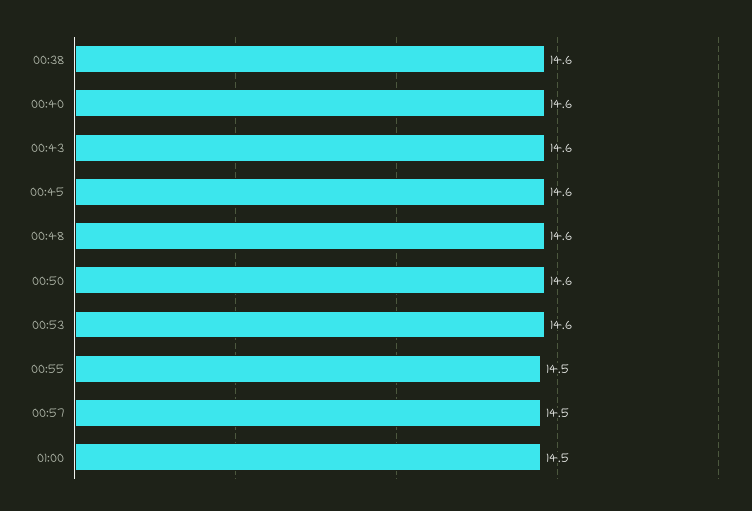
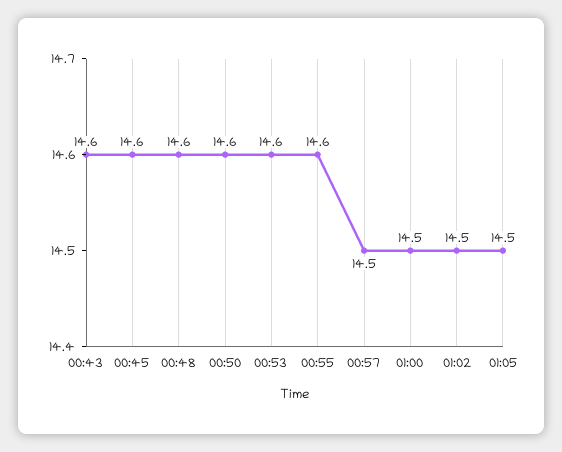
00:38: 14.6 -> none
00:40: 14.6 -> none
00:55: 14.5 -> 14.6
01:02: none -> 14.5
01:05: none -> 14.5

